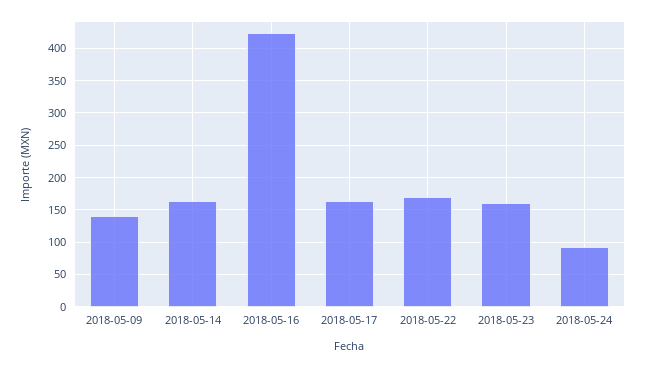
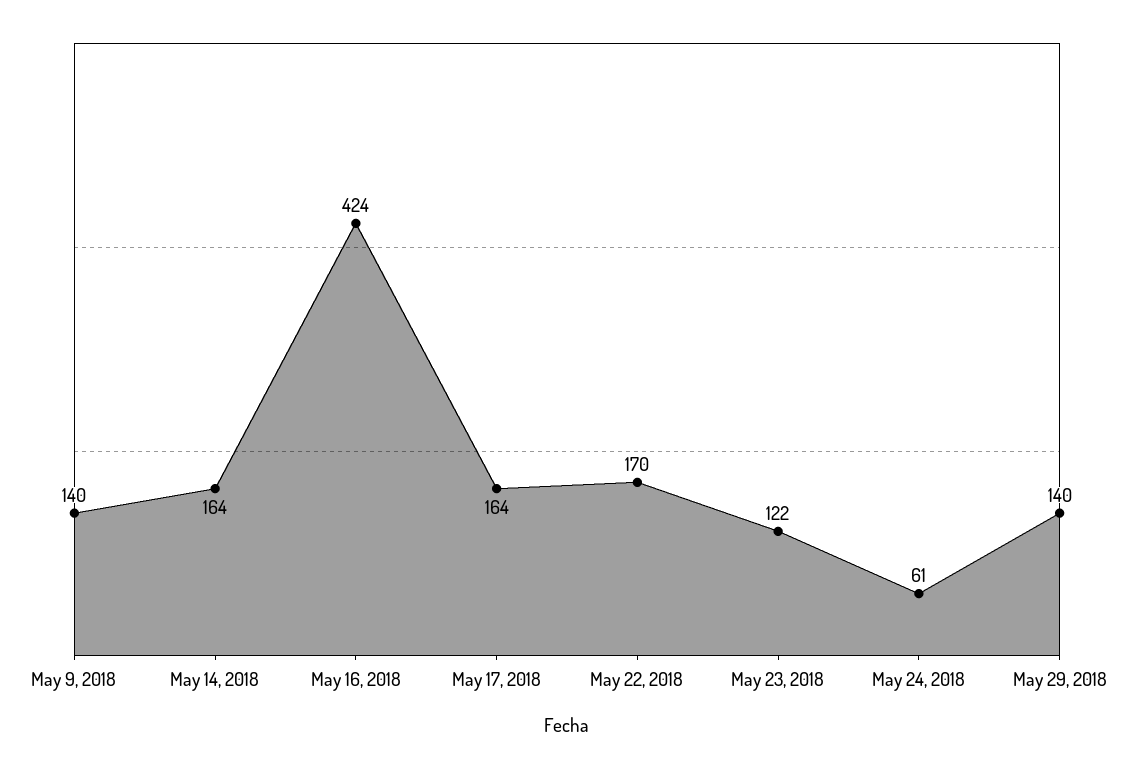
2018-05-23: 160 -> 122
2018-05-24: 90 -> 61
May 29, 2018: none -> 140

